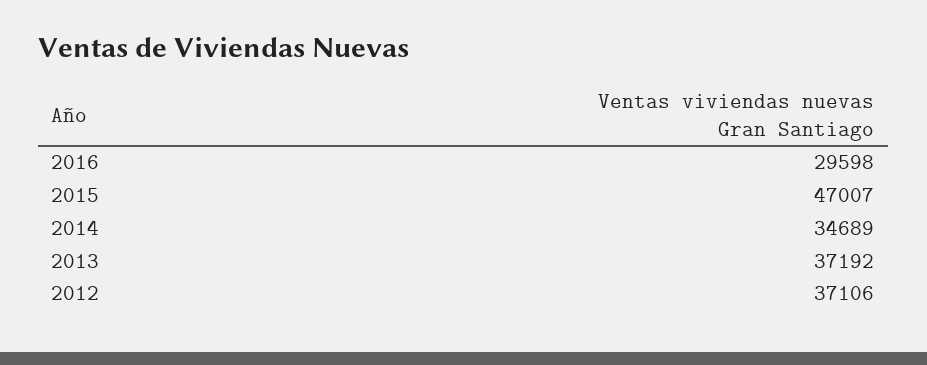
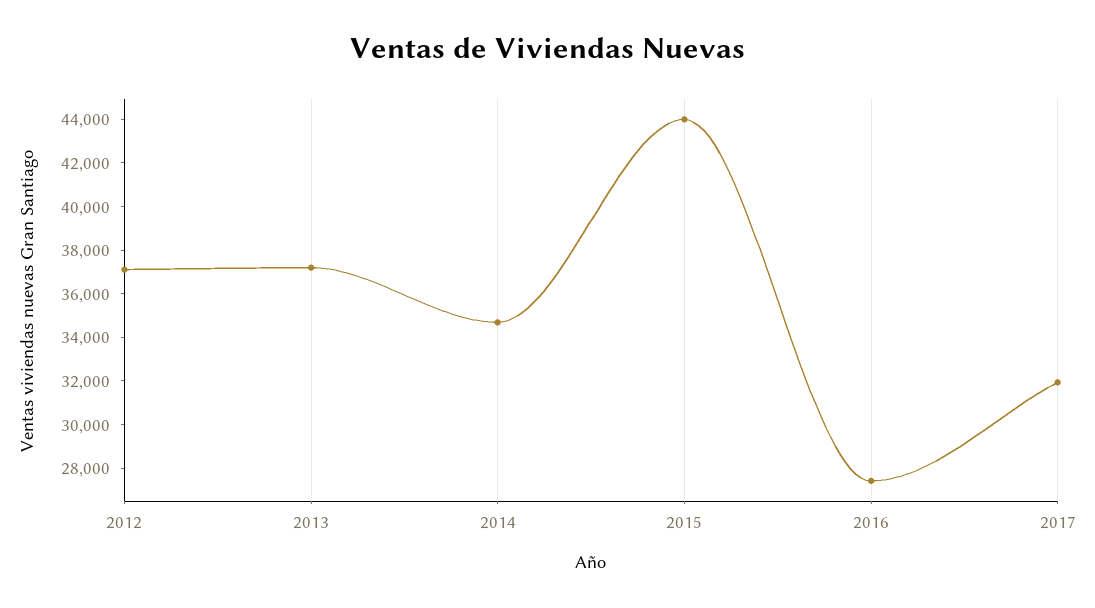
2016: 29598 -> 27500
2015: 47007 -> 44000
2017: none -> 32000

